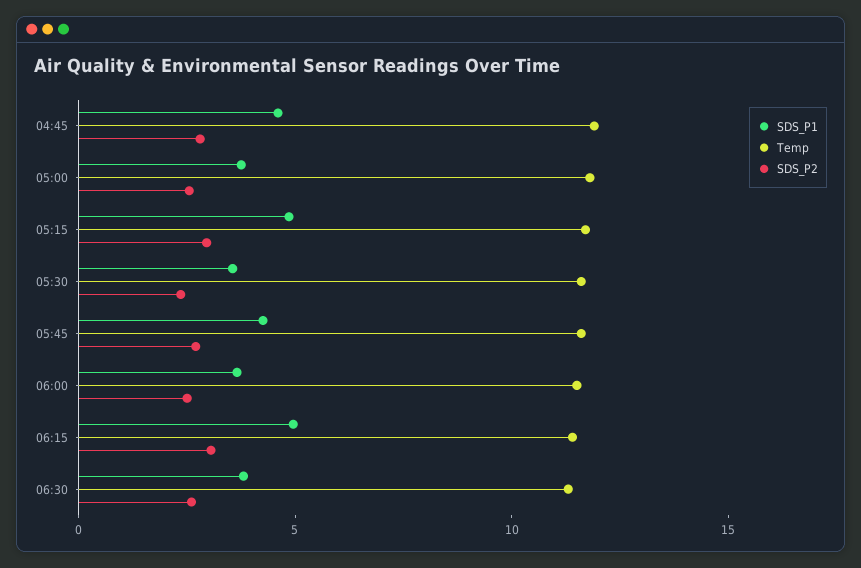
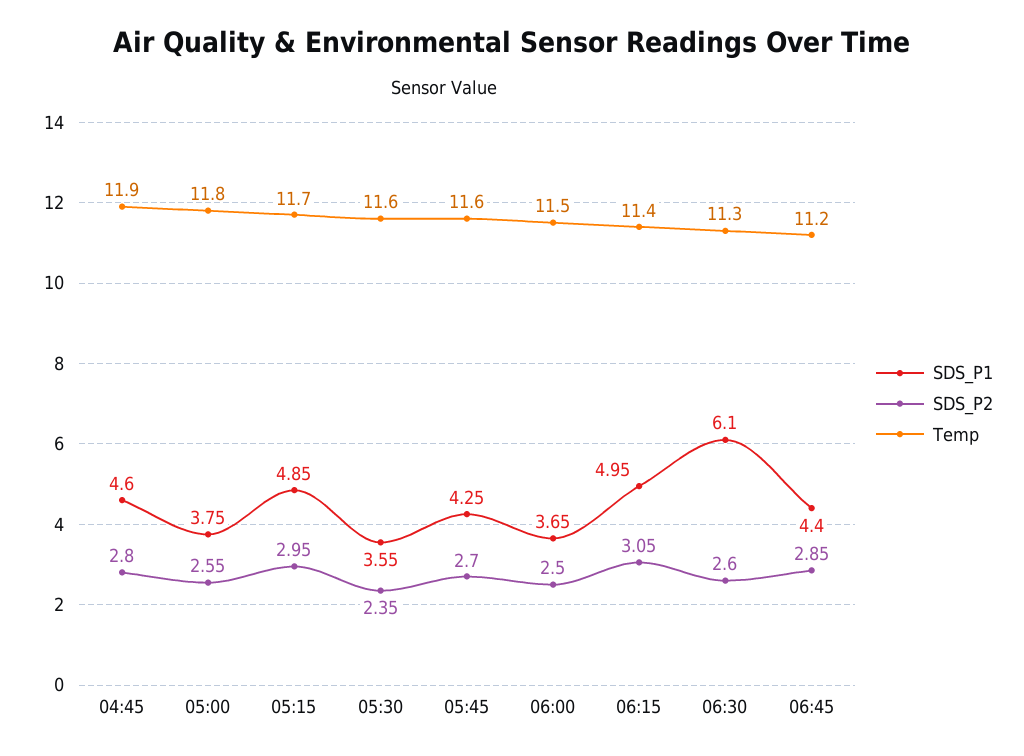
SDS_P1, 06:30: 4 -> 6.1
SDS_P1, 06:45: none -> 4.4
SDS_P2, 06:45: none -> 2.85
Temp, 06:45: none -> 11.2

